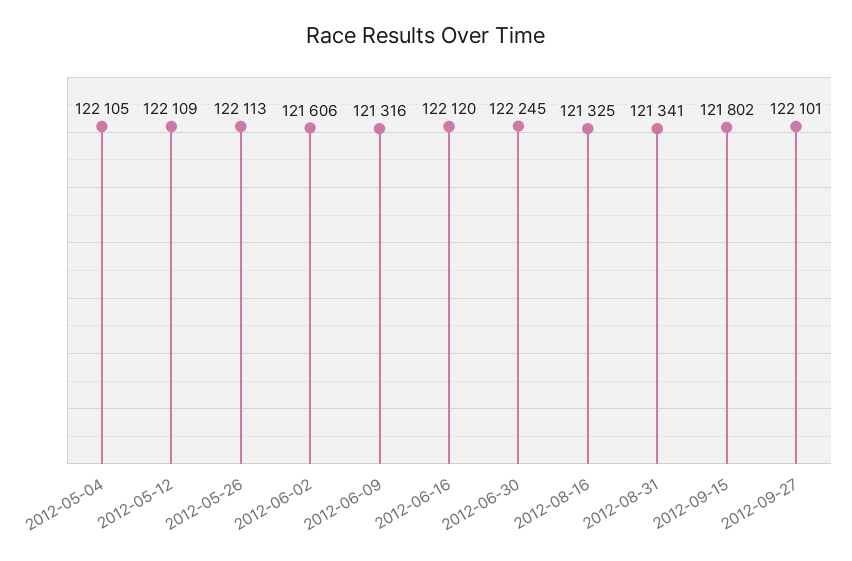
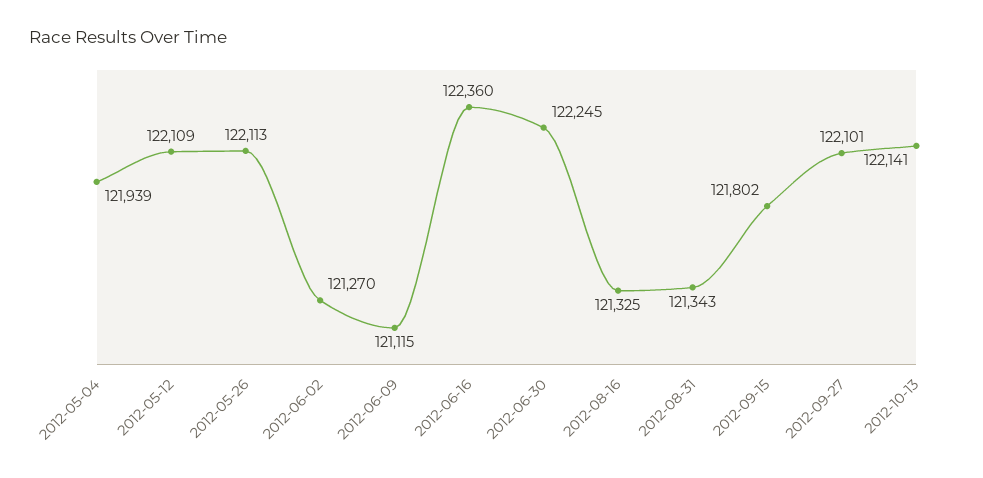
2012-05-04: 122105 -> 121939
2012-06-02: 121606 -> 121270
2012-06-09: 121316 -> 121115
2012-06-16: 122120 -> 122360
2012-08-31: 121341 -> 121343
2012-10-13: none -> 122141

